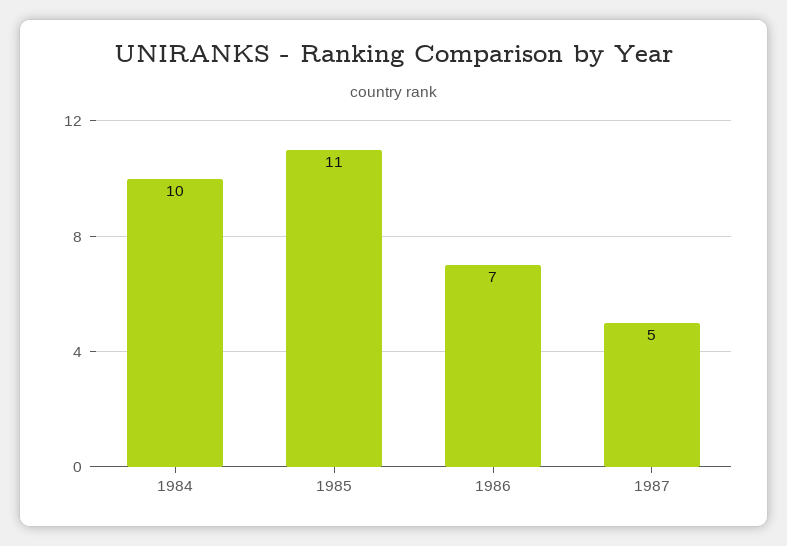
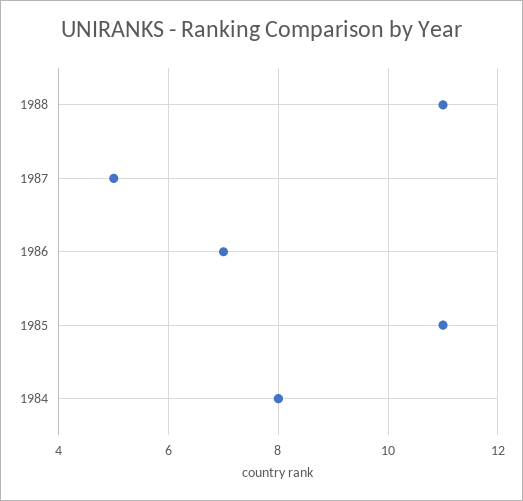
1984: 10 -> 8
1988: none -> 11

